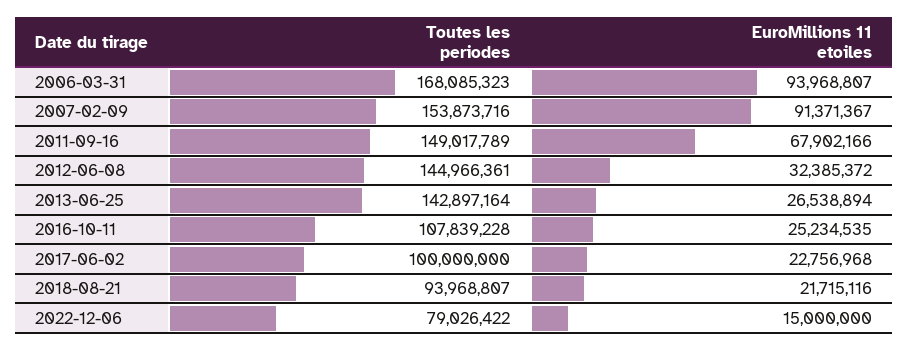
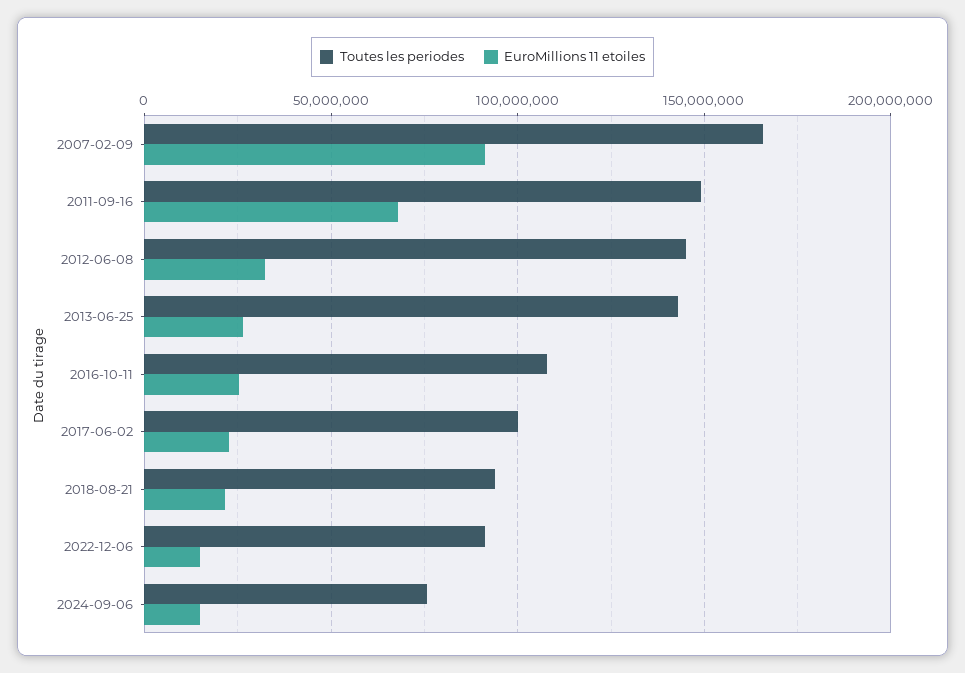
Toutes les periodes, 2006-03-31: 168085323 -> none
EuroMillions 11 etoiles, 2006-03-31: 93968807 -> none
Toutes les periodes, 2007-02-09: 153873716 -> 165000000
Toutes les periodes, 2022-12-06: 79026422 -> 90000000
Toutes les periodes, 2024-09-06: none -> 75000000
EuroMillions 11 etoiles, 2024-09-06: none -> 15000000

